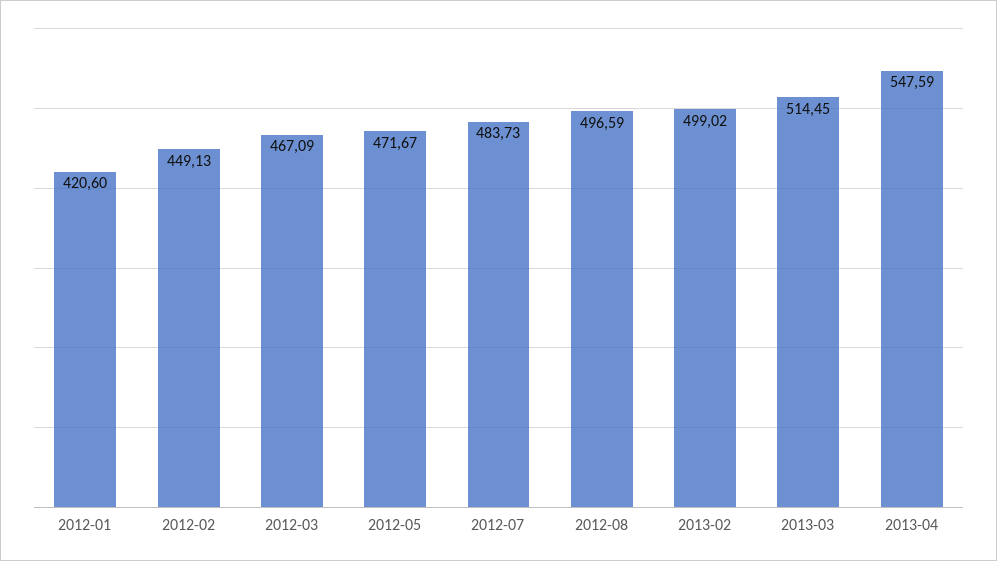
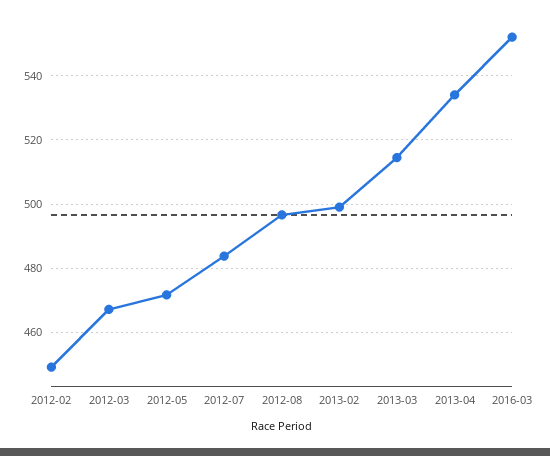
2012-01: 420.6 -> none
2013-04: 547.59 -> 534
2016-03: none -> 552

